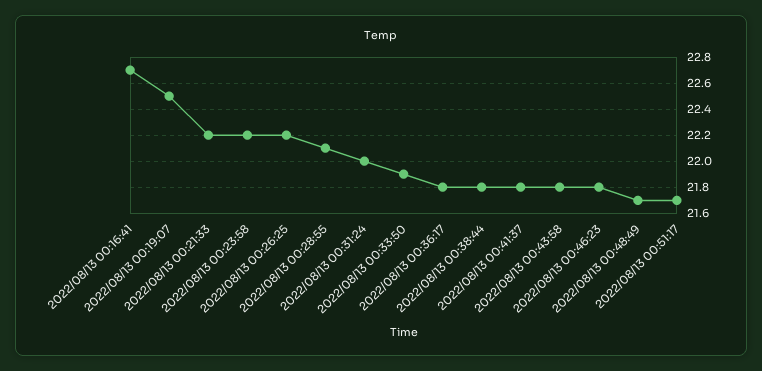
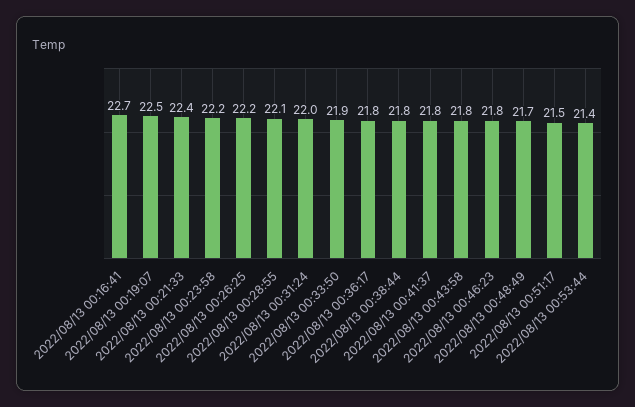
2022/08/13 00:21:33: 22.2 -> 22.4
2022/08/13 00:51:17: 21.7 -> 21.5
2022/08/13 00:53:44: none -> 21.4

